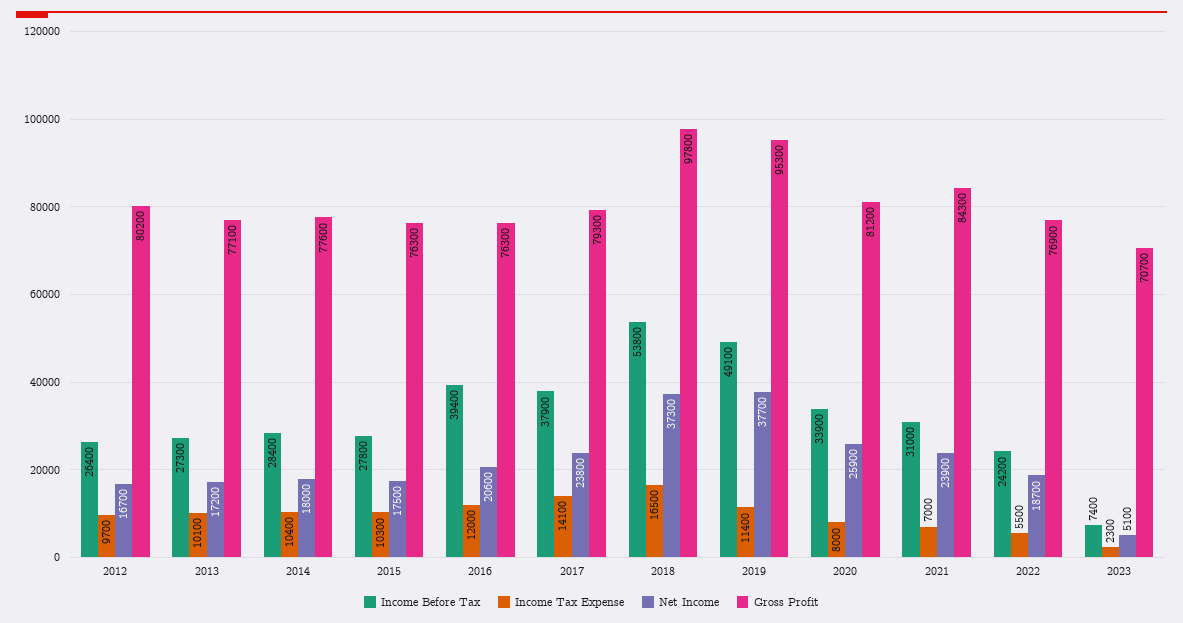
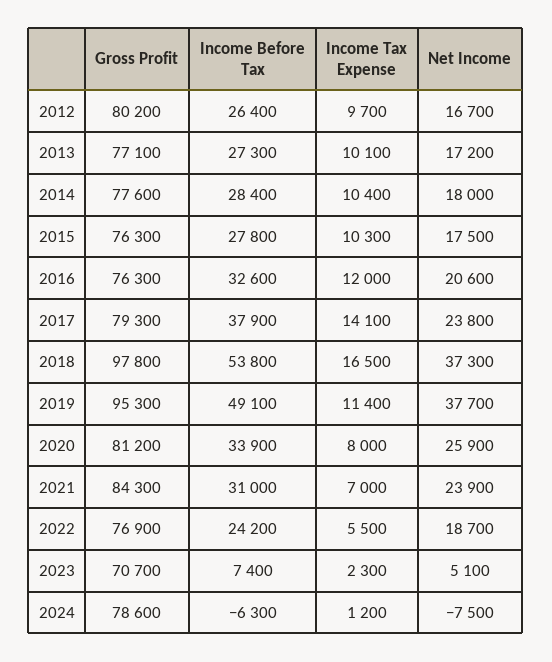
Income Before Tax, 2016: 39400 -> 32600
Gross Profit, 2024: none -> 78600
Income Before Tax, 2024: none -> -6300
Income Tax Expense, 2024: none -> 1200
Net Income, 2024: none -> -7500

